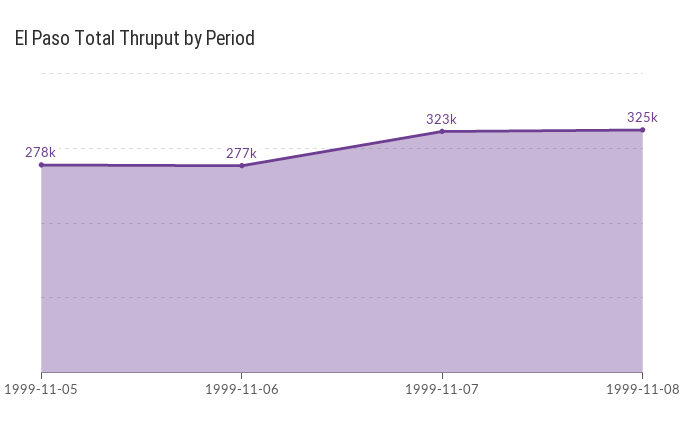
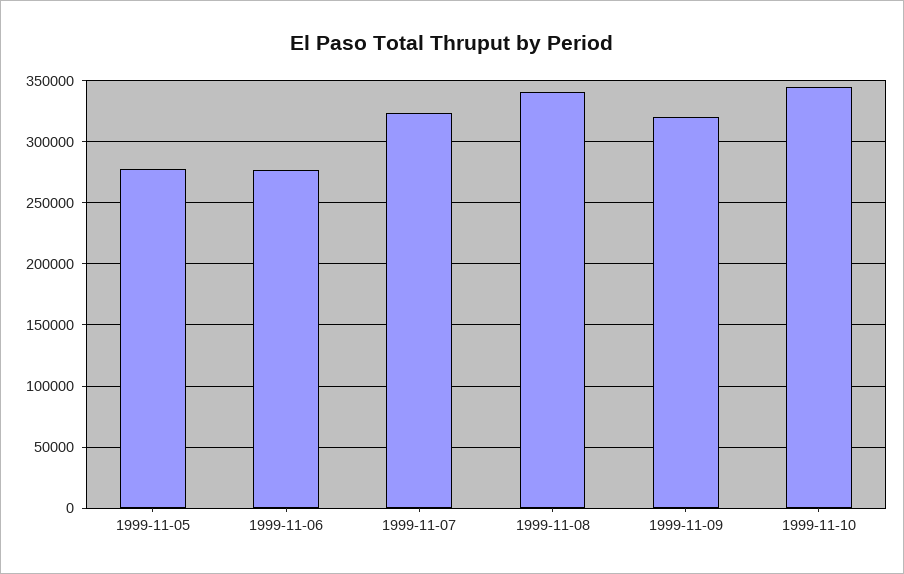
1999-11-08: 325000 -> 340000
1999-11-09: none -> 320000
1999-11-10: none -> 345000

